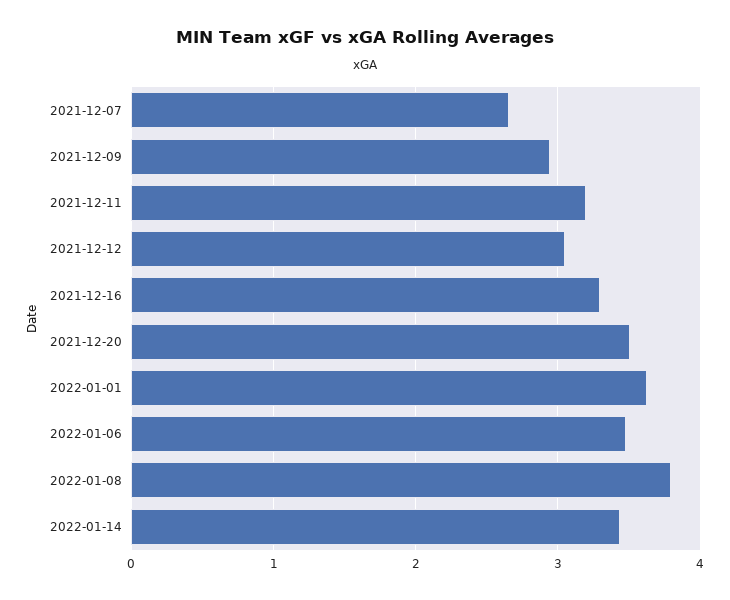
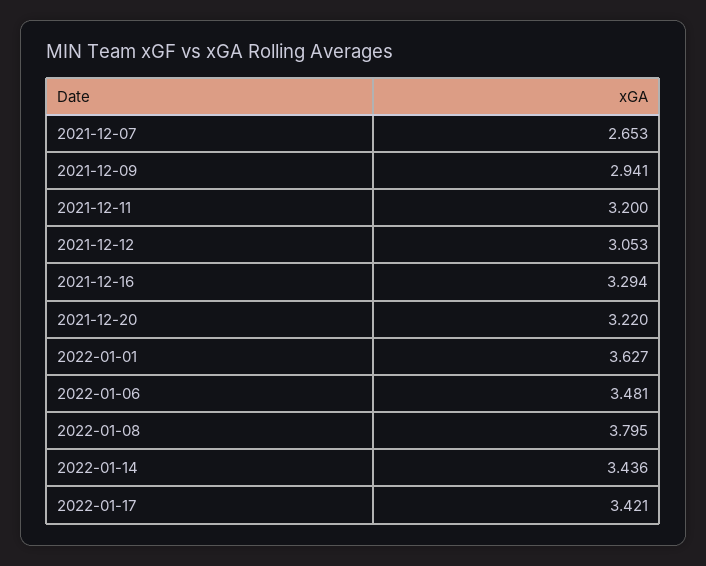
2021-12-20: 3.5 -> 3.22
2022-01-17: none -> 3.421

